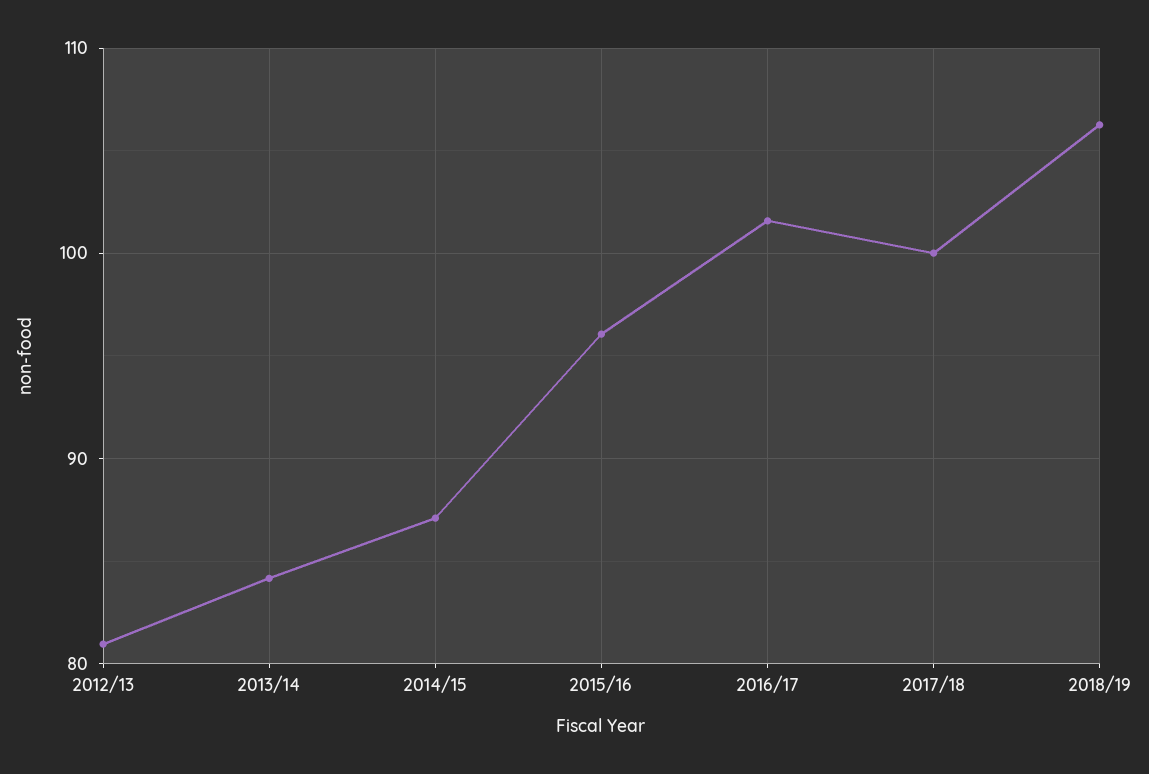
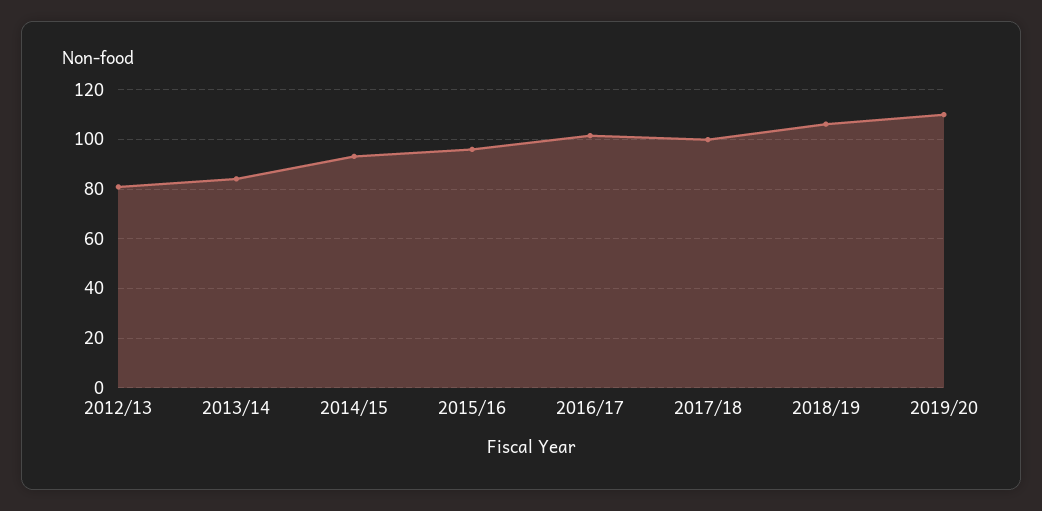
2014/15: 87 -> 92.5
2019/20: none -> 110

